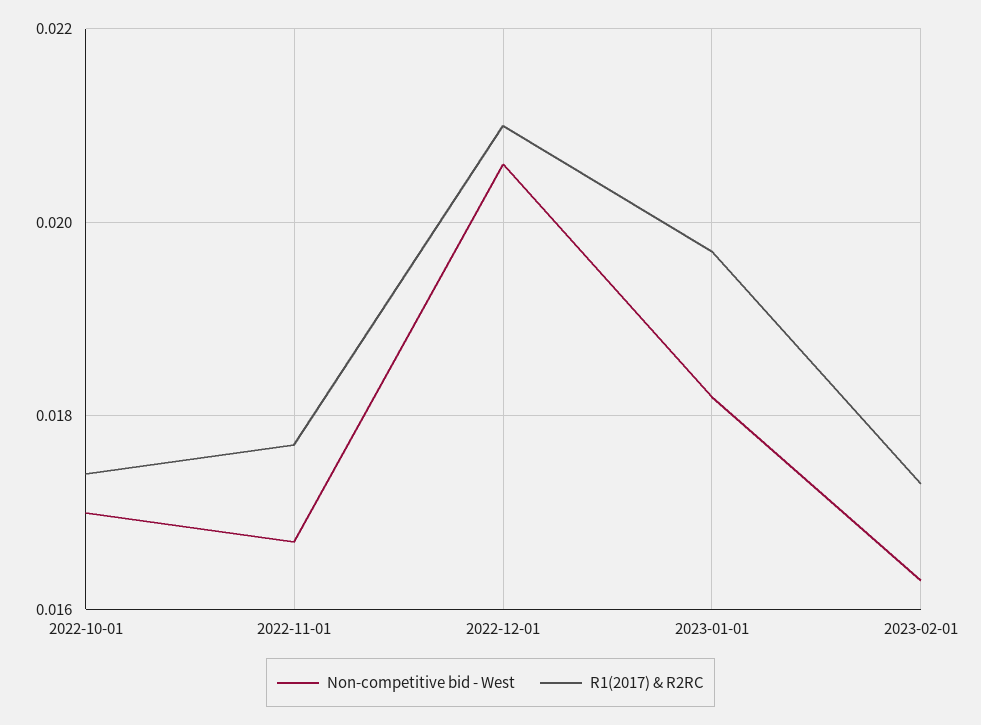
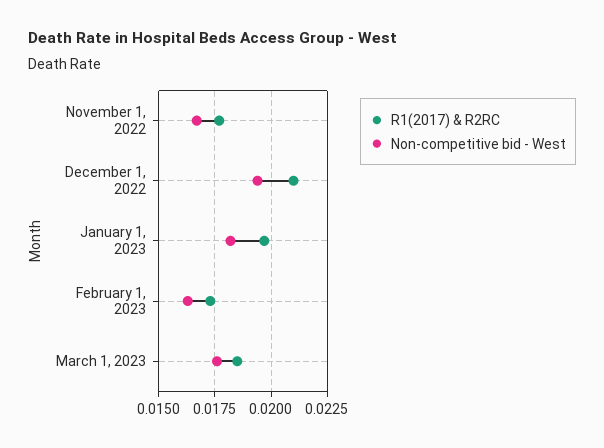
Non-competitive bid - West, 2022-10-01: 0.017 -> none
R1(2017) & R2RC, 2022-10-01: 0.0175 -> none
Non-competitive bid - West, 2022-12-01: 0.0205 -> 0.0195
R1(2017) & R2RC, March 1, 2023: none -> 0.0185
Non-competitive bid - West, March 1, 2023: none -> 0.0175

